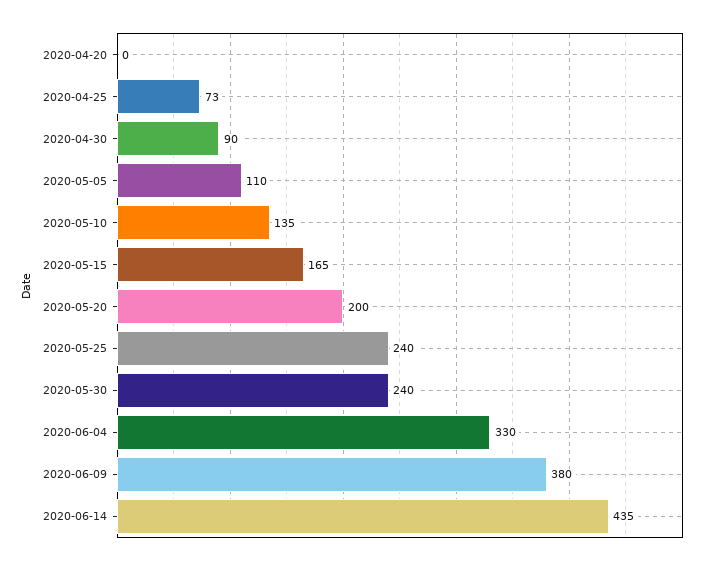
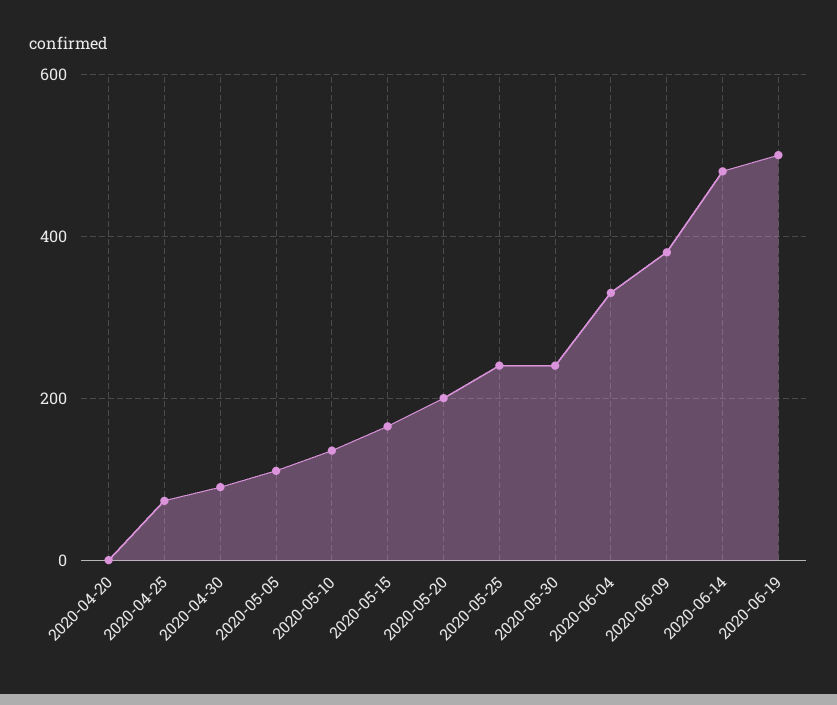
2020-06-14: 435 -> 480
2020-06-19: none -> 500

